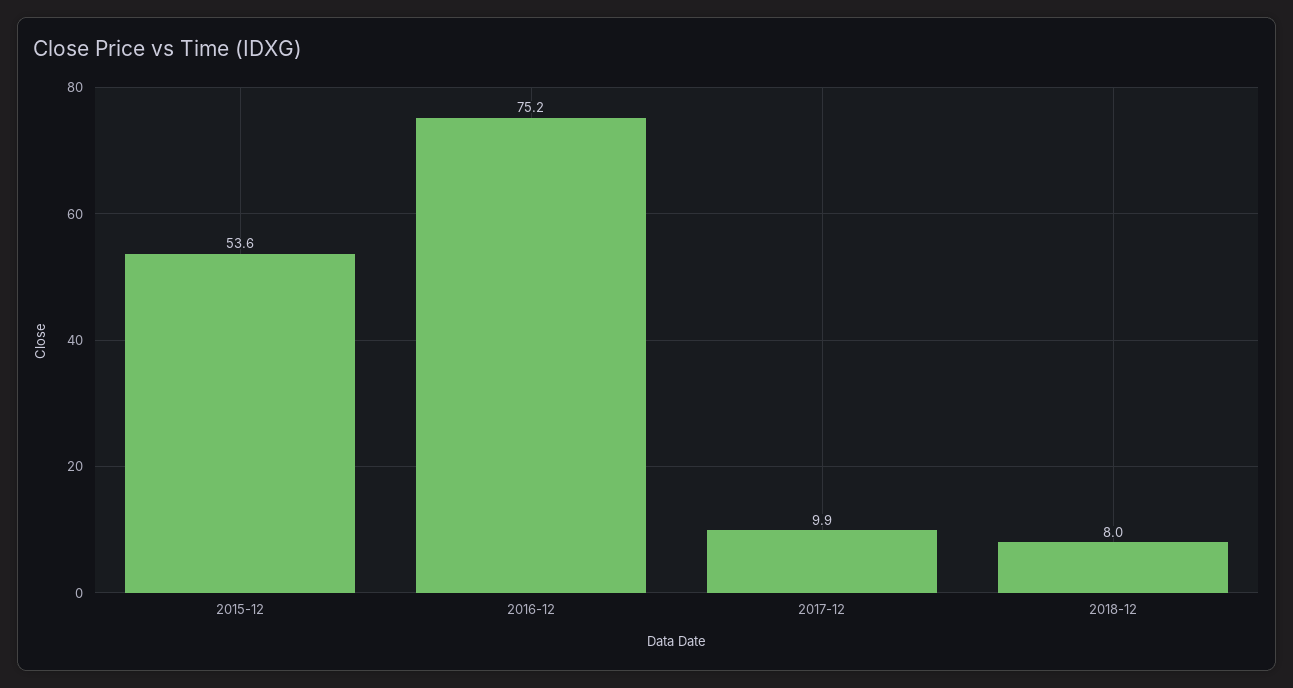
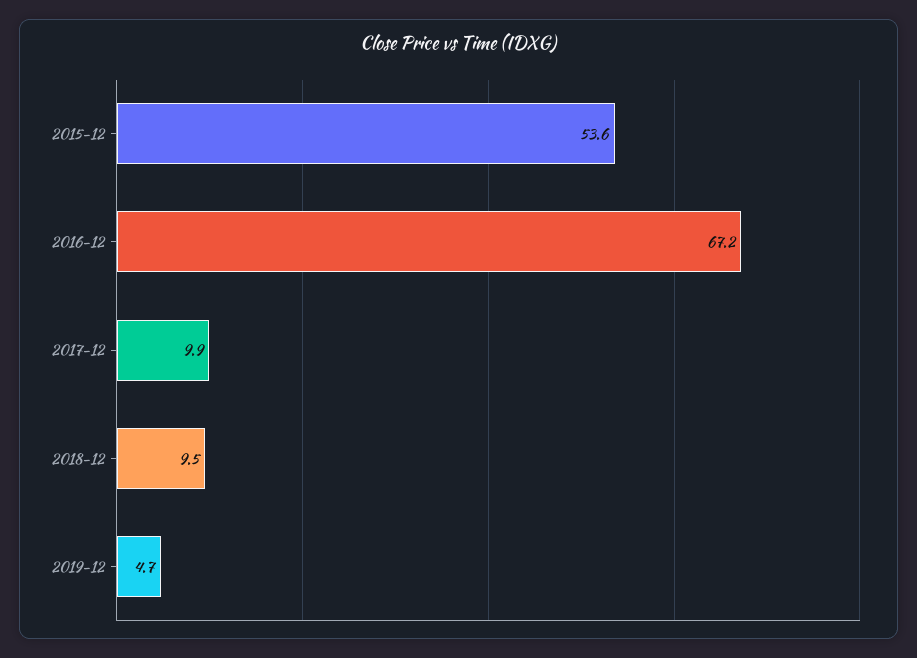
2016-12: 75.2 -> 67.2
2018-12: 8 -> 9.5
2019-12: none -> 4.7

